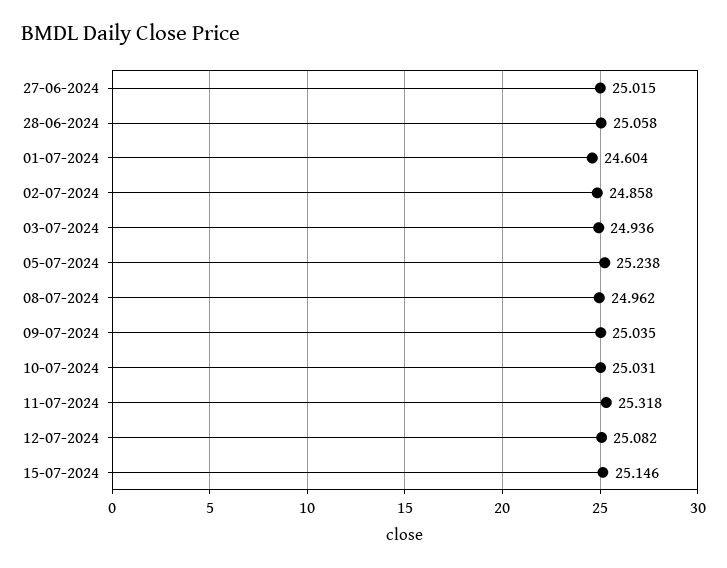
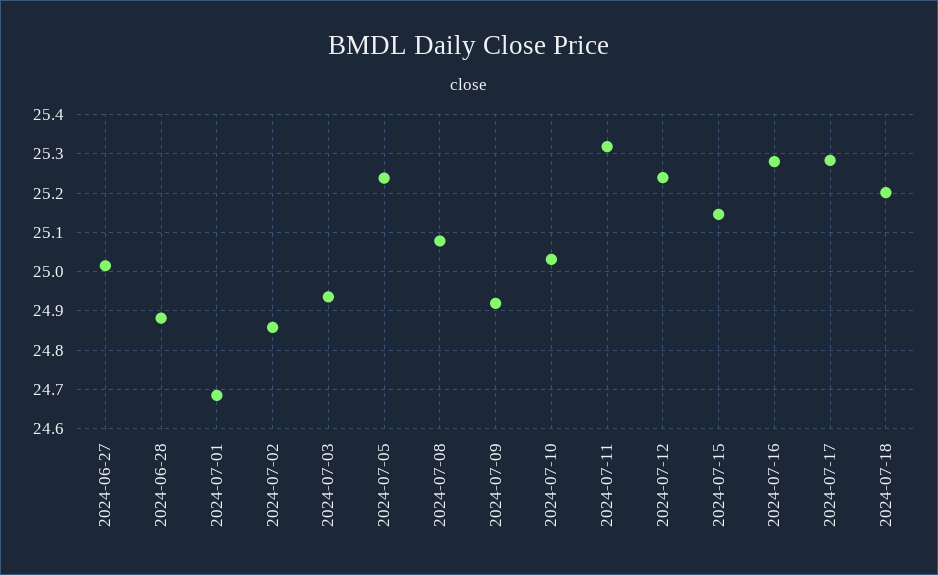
28-06-2024: 25.058 -> 24.88
01-07-2024: 24.604 -> 24.68
08-07-2024: 24.962 -> 25.08
09-07-2024: 25.035 -> 24.92
12-07-2024: 25.082 -> 25.24
2024-07-16: none -> 25.28
2024-07-17: none -> 25.28
2024-07-18: none -> 25.2

